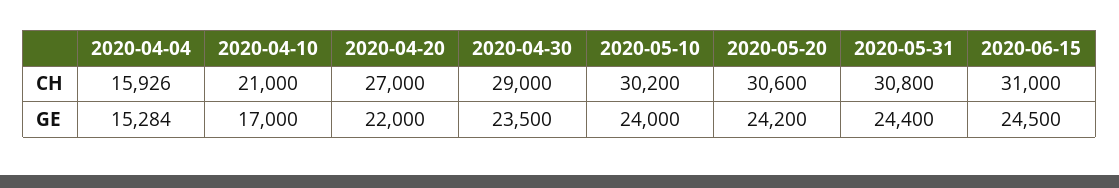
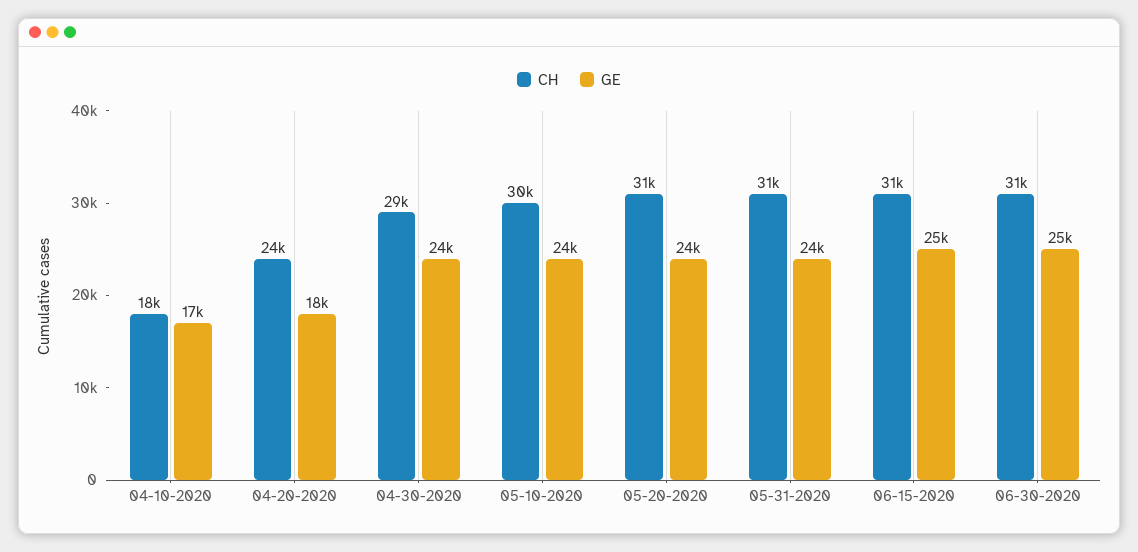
CH, 2020-04-04: 15926 -> none
CH, 2020-04-10: 21000 -> 18000
CH, 2020-04-20: 27000 -> 24000
GE, 2020-04-04: 15284 -> none
GE, 2020-04-20: 22000 -> 18000
CH, 06-30-2020: none -> 31000
GE, 06-30-2020: none -> 25000

